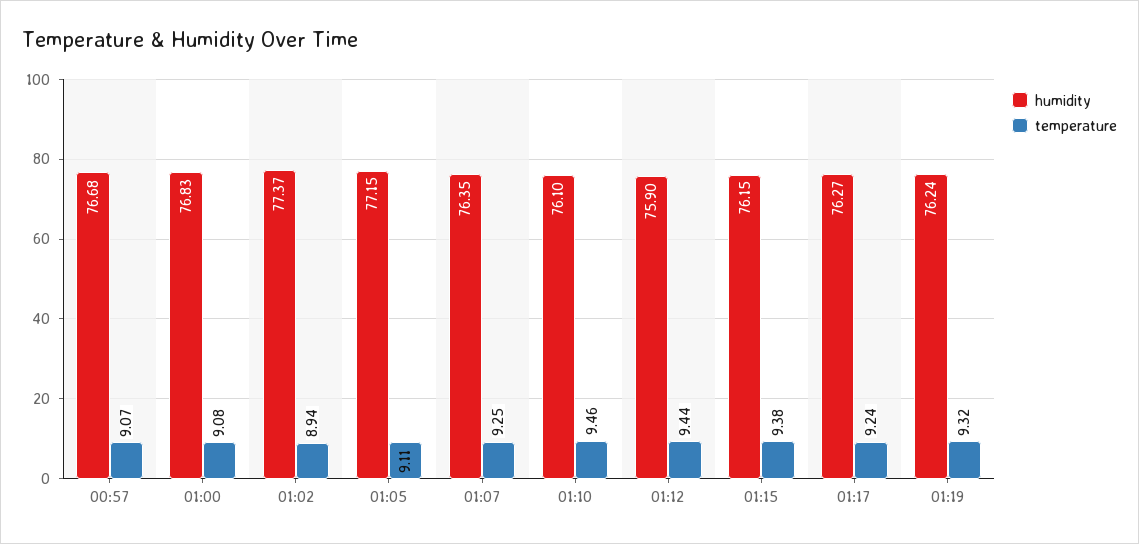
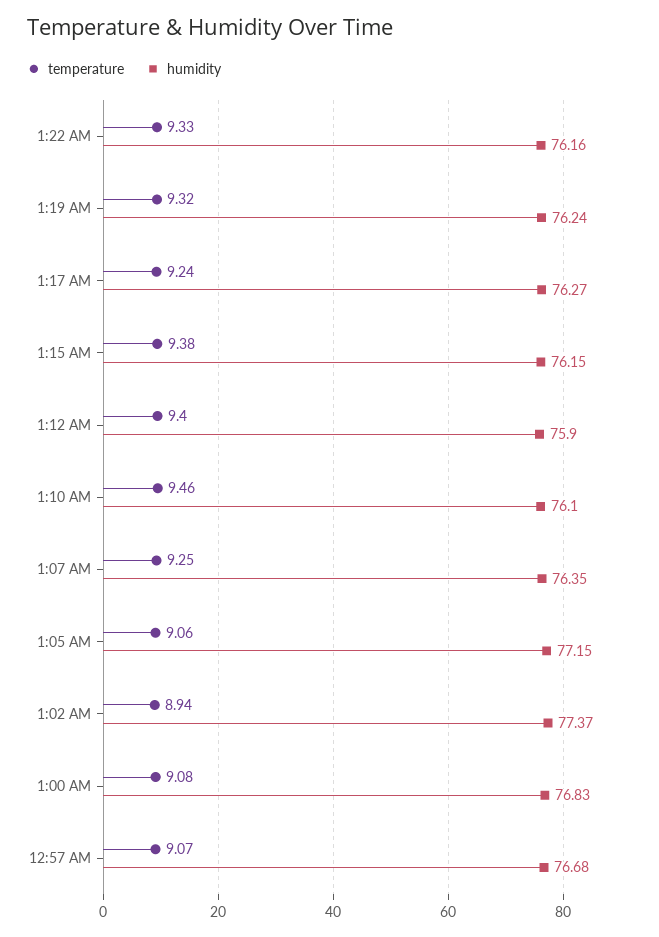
temperature, 01:05: 9.11 -> 9.06
temperature, 01:12: 9.44 -> 9.4
temperature, 1:22 AM: none -> 9.33
humidity, 1:22 AM: none -> 76.16

